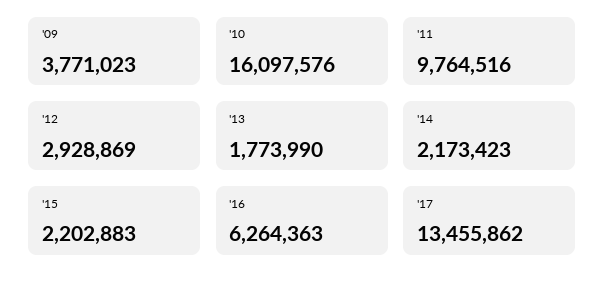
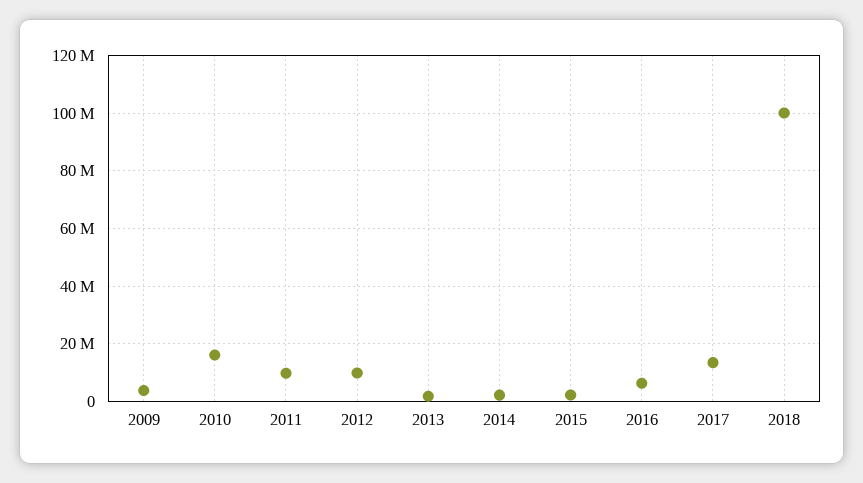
'12: 2928869 -> 10000000
2018: none -> 100000000

